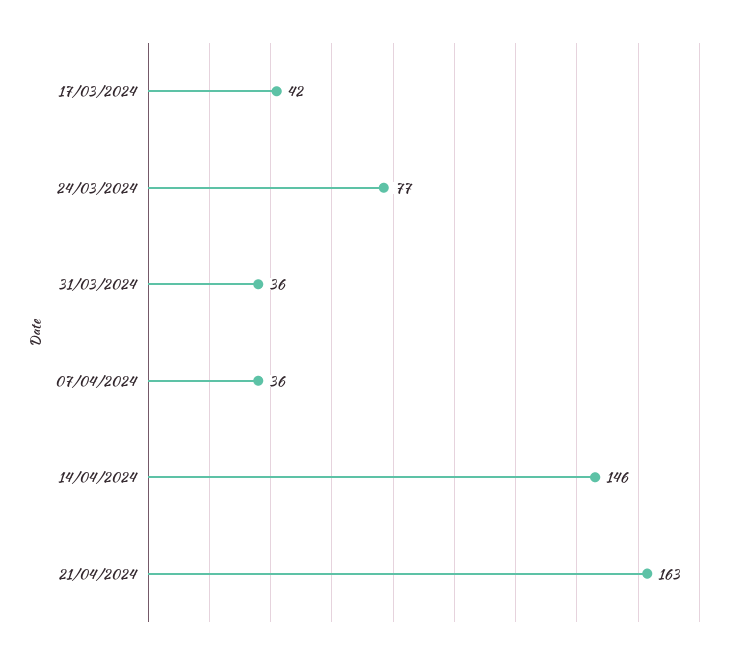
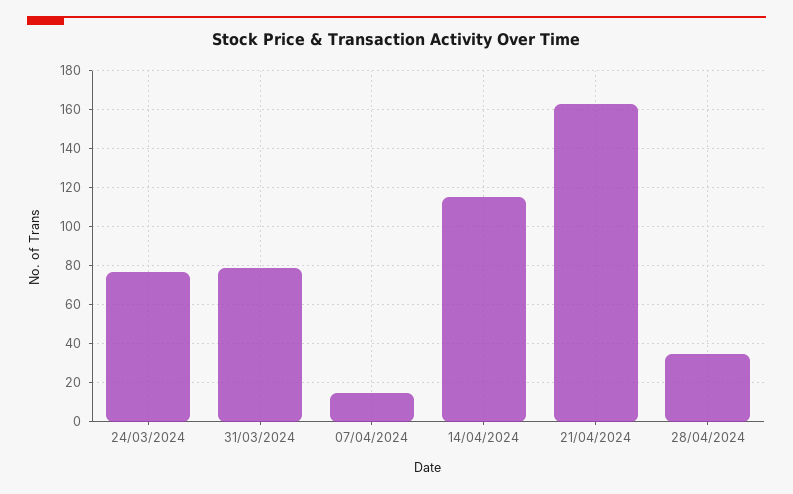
17/03/2024: 42 -> none
31/03/2024: 36 -> 80
07/04/2024: 36 -> 15
14/04/2024: 146 -> 115
28/04/2024: none -> 35

